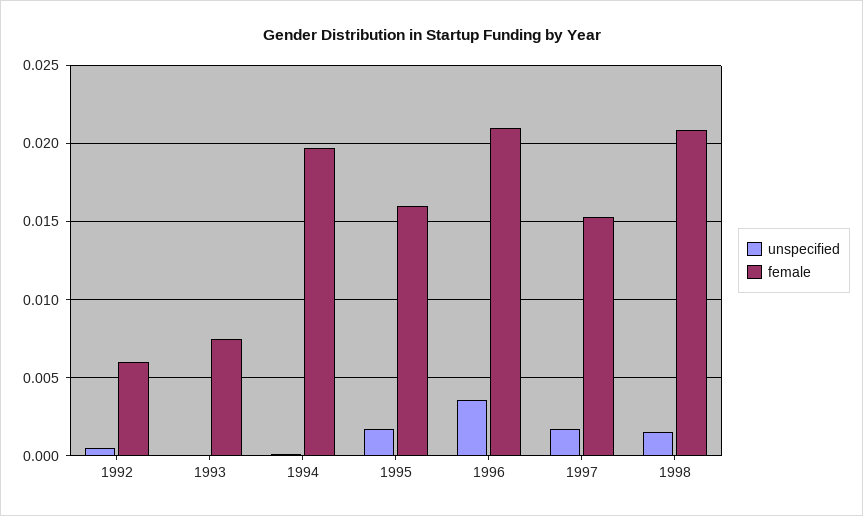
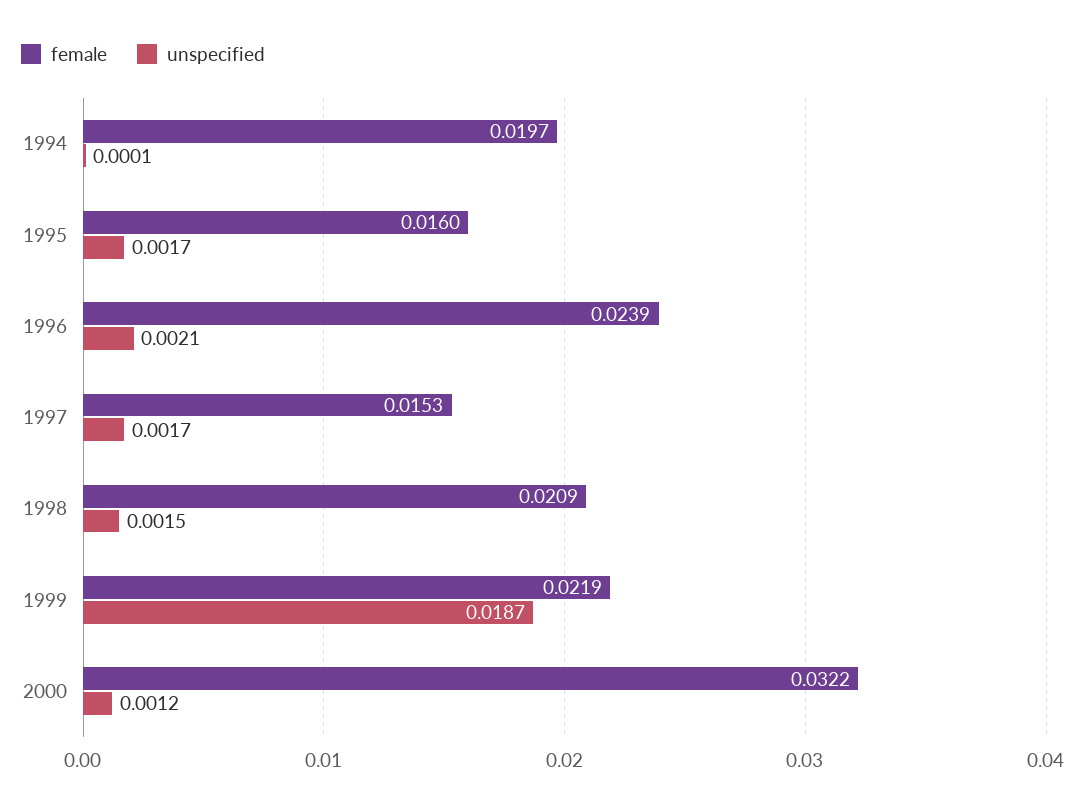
unspecified, 1992: 0.0005 -> none
female, 1992: 0.006 -> none
unspecified, 1993: 0 -> none
female, 1993: 0.0075 -> none
unspecified, 1996: 0.0035 -> 0.0021
female, 1996: 0.021 -> 0.0239
female, 1999: none -> 0.0219
unspecified, 1999: none -> 0.0187
female, 2000: none -> 0.0322
unspecified, 2000: none -> 0.0012

